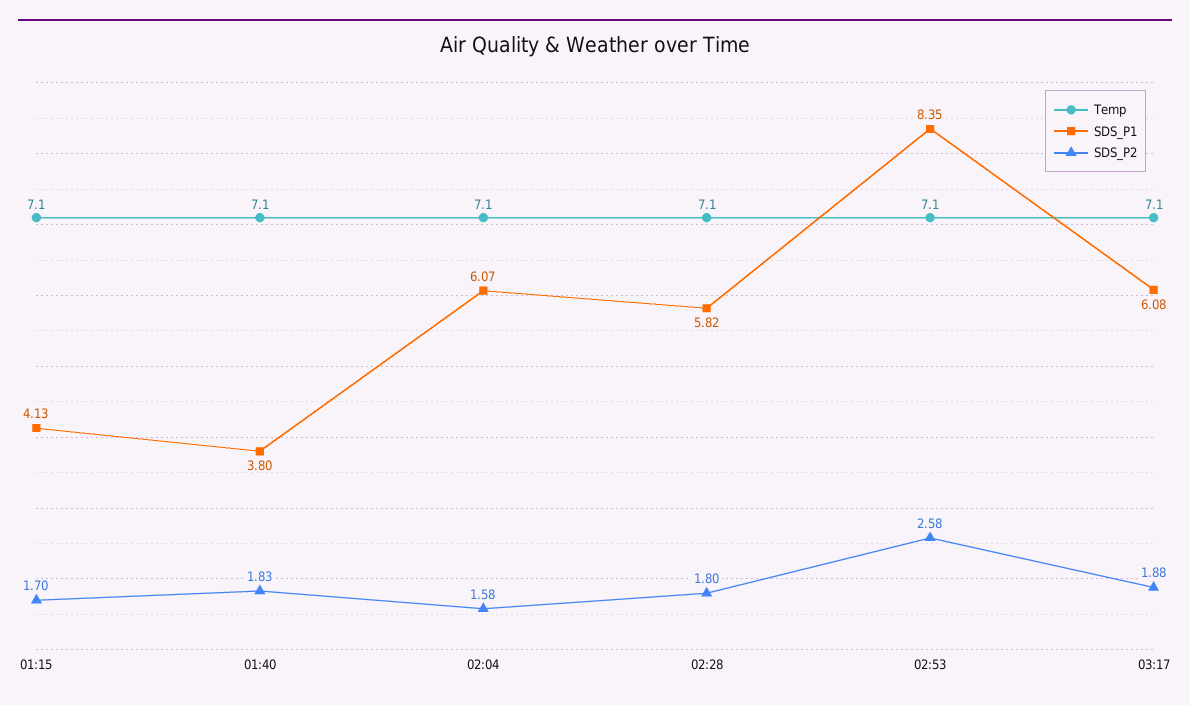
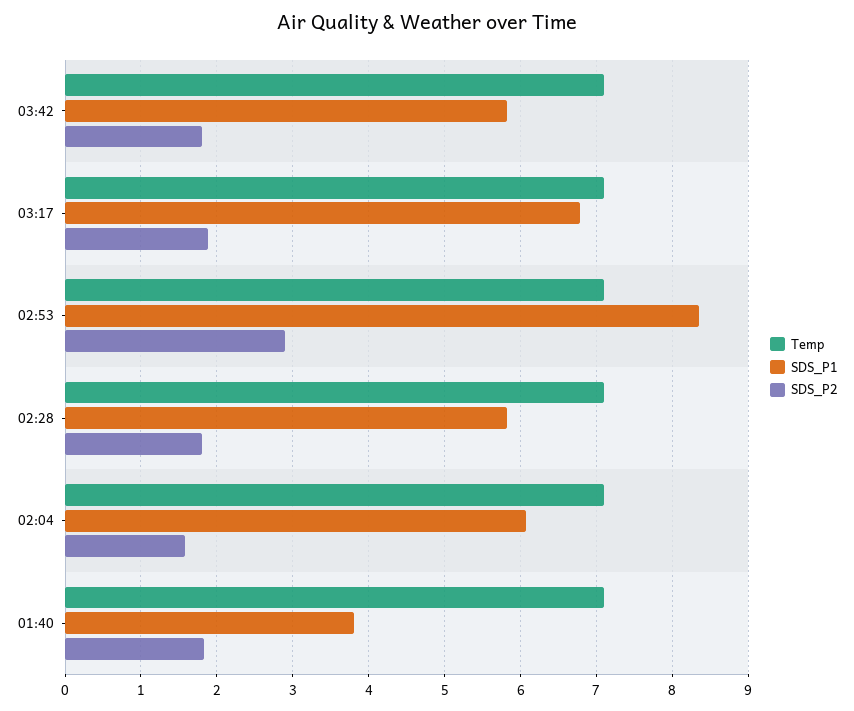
Temp, 01:15: 7.1 -> none
SDS_P1, 01:15: 4.13 -> none
SDS_P2, 01:15: 1.7 -> none
SDS_P2, 02:53: 2.58 -> 2.9
SDS_P1, 03:17: 6.08 -> 6.8
Temp, 03:42: none -> 7.1
SDS_P1, 03:42: none -> 5.8
SDS_P2, 03:42: none -> 1.8

